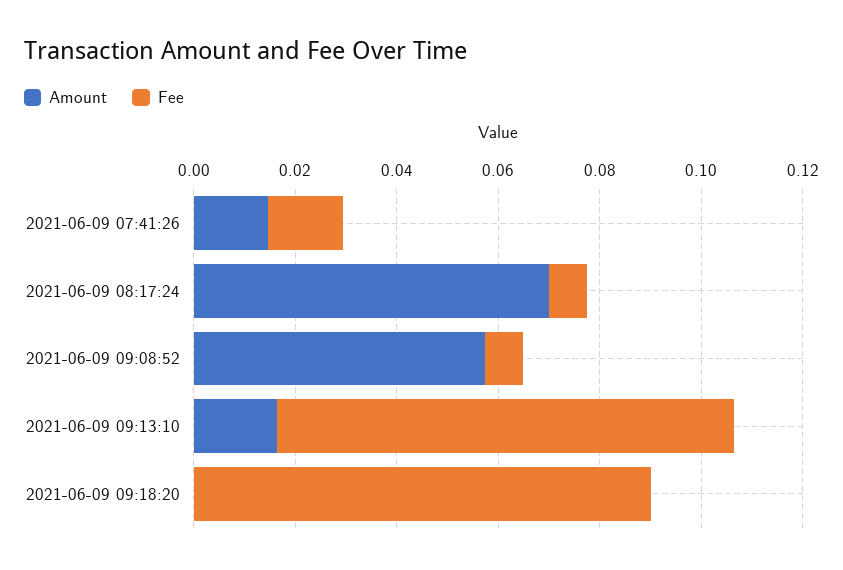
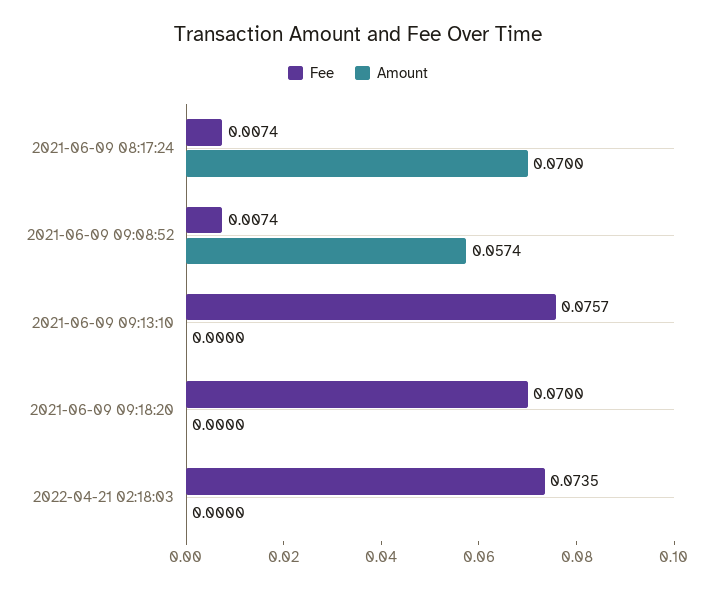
Amount, 2021-06-09 07:41:26: 0.015 -> none
Fee, 2021-06-09 07:41:26: 0.015 -> none
Amount, 2021-06-09 09:13:10: 0.015 -> 0
Fee, 2021-06-09 09:13:10: 0.09 -> 0.0757
Fee, 2021-06-09 09:18:20: 0.09 -> 0.07
Fee, 2022-04-21 02:18:03: none -> 0.0735
Amount, 2022-04-21 02:18:03: none -> 0

